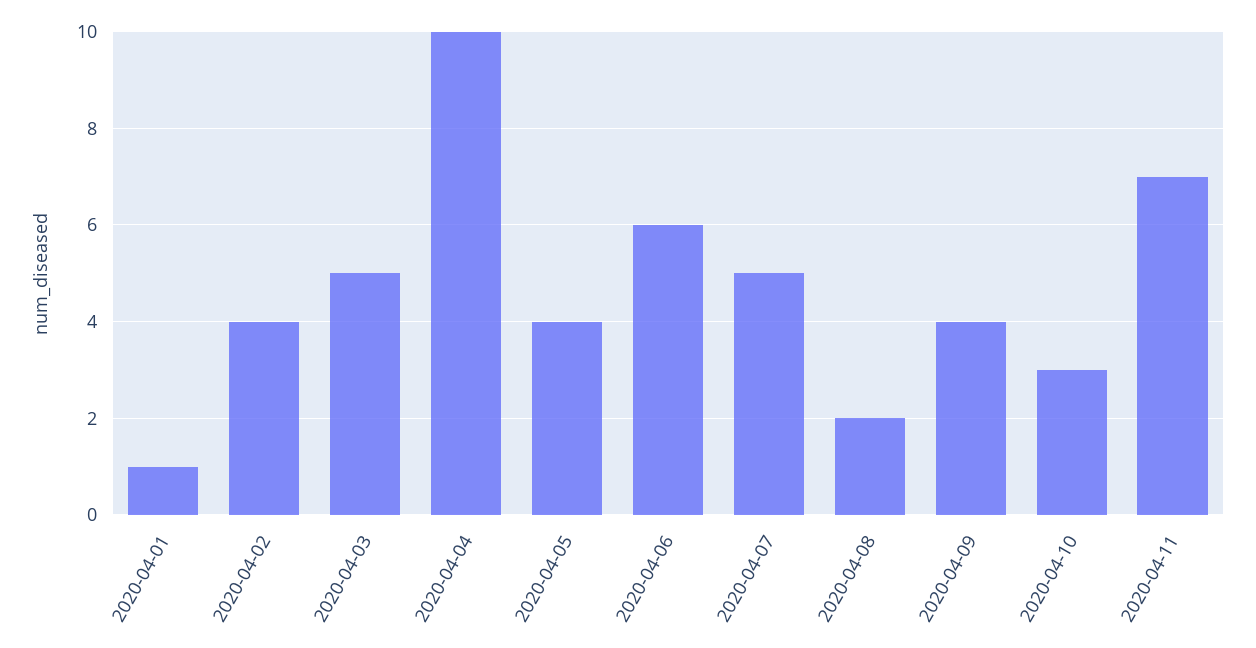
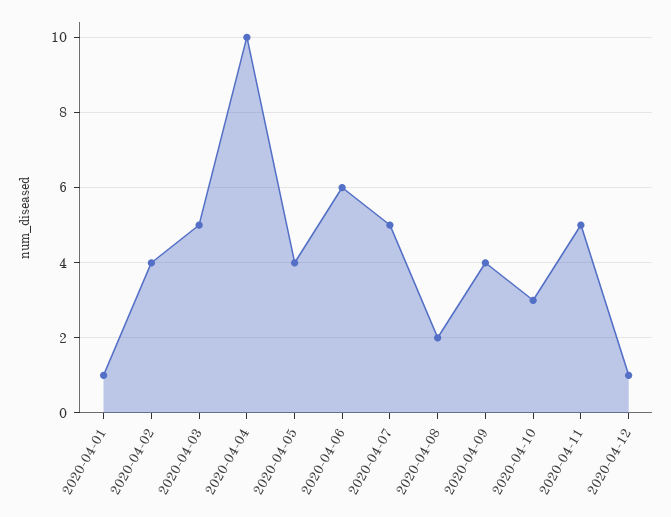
2020-04-11: 7 -> 5
2020-04-12: none -> 1

